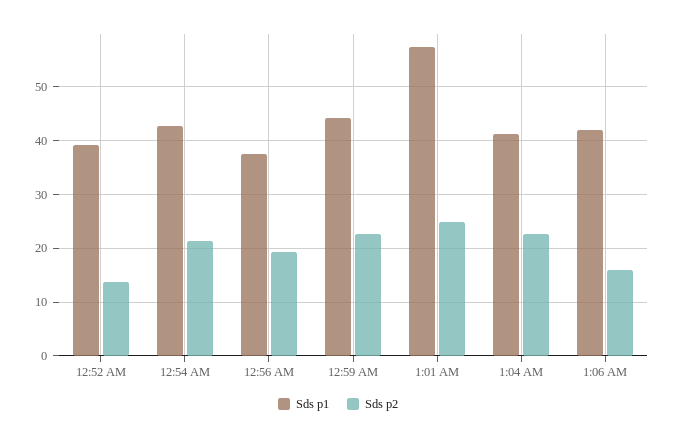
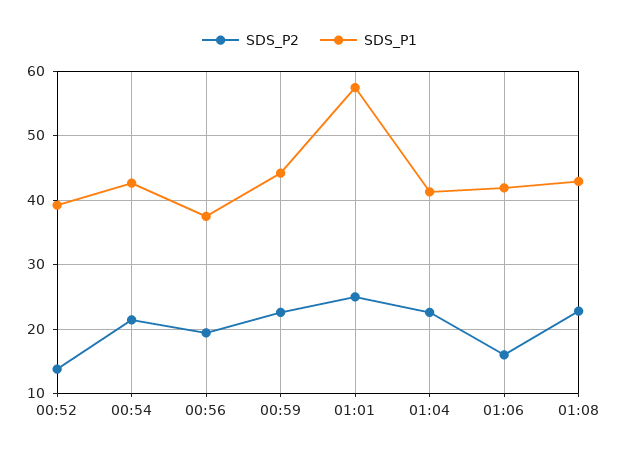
Sds p2, 01:08: none -> 23
Sds p1, 01:08: none -> 43

